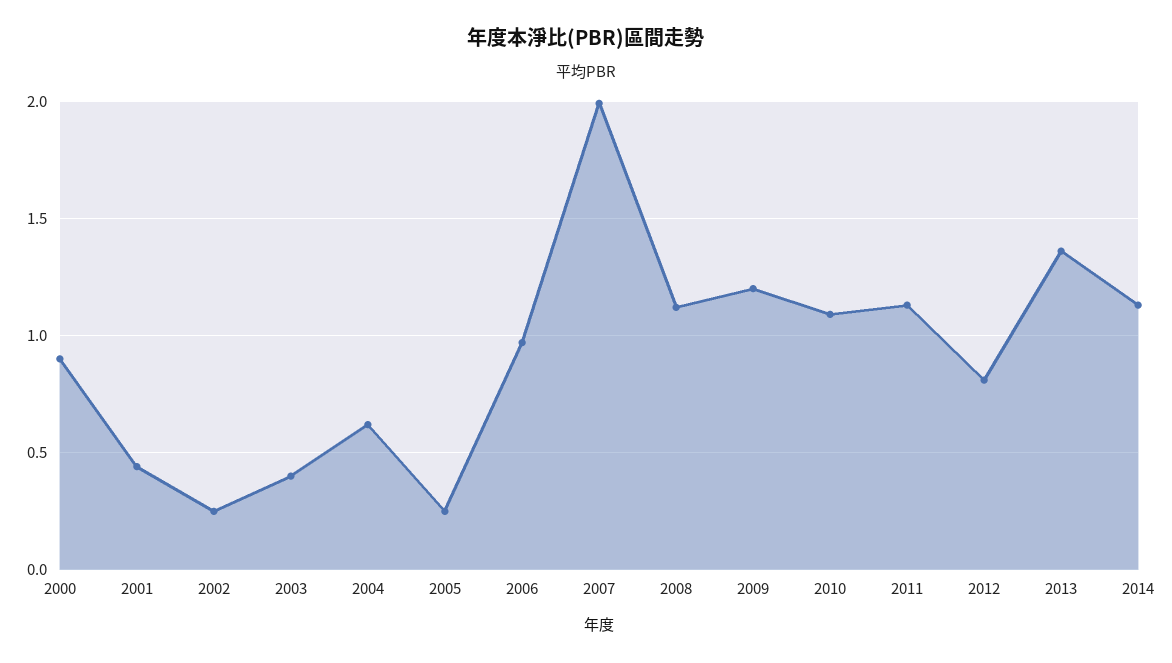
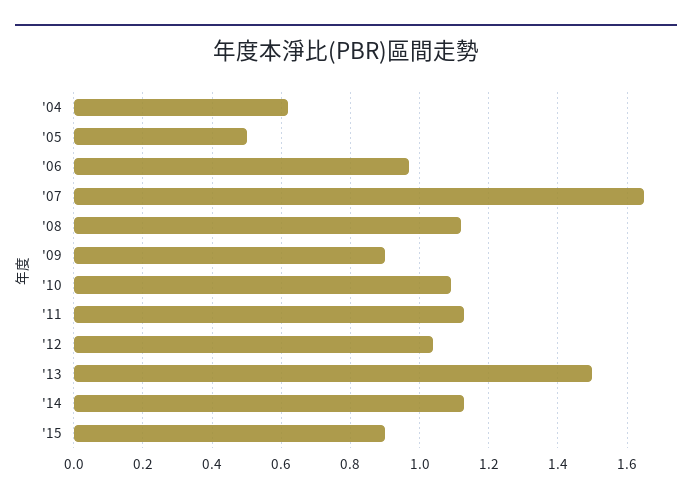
2000: 0.9 -> none
2001: 0.45 -> none
2002: 0.25 -> none
2003: 0.4 -> none
2005: 0.25 -> 0.5
2007: 2 -> 1.65
2009: 1.2 -> 0.9
2012: 0.8 -> 1.05
2013: 1.35 -> 1.5
'15: none -> 0.9

